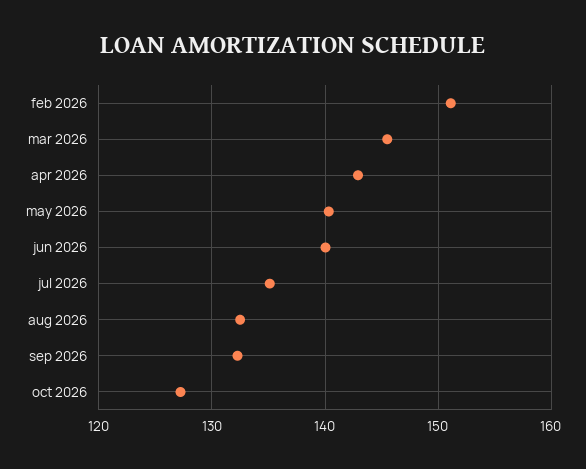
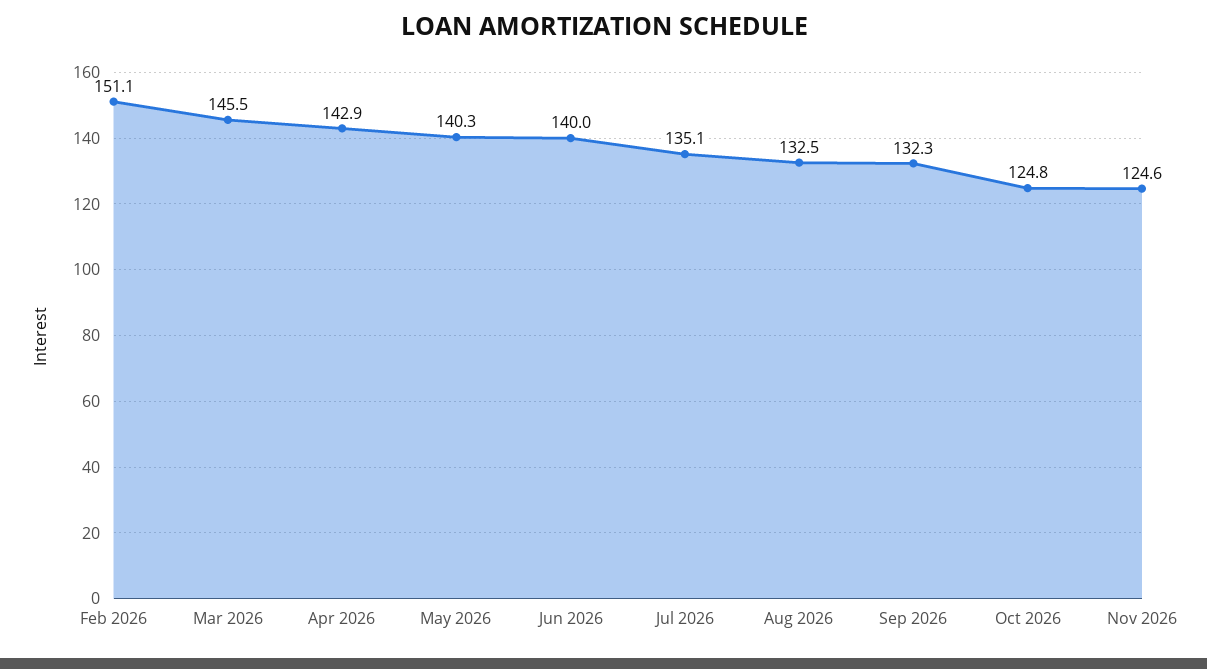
oct 2026: 127 -> 124.8
Nov 2026: none -> 124.6

